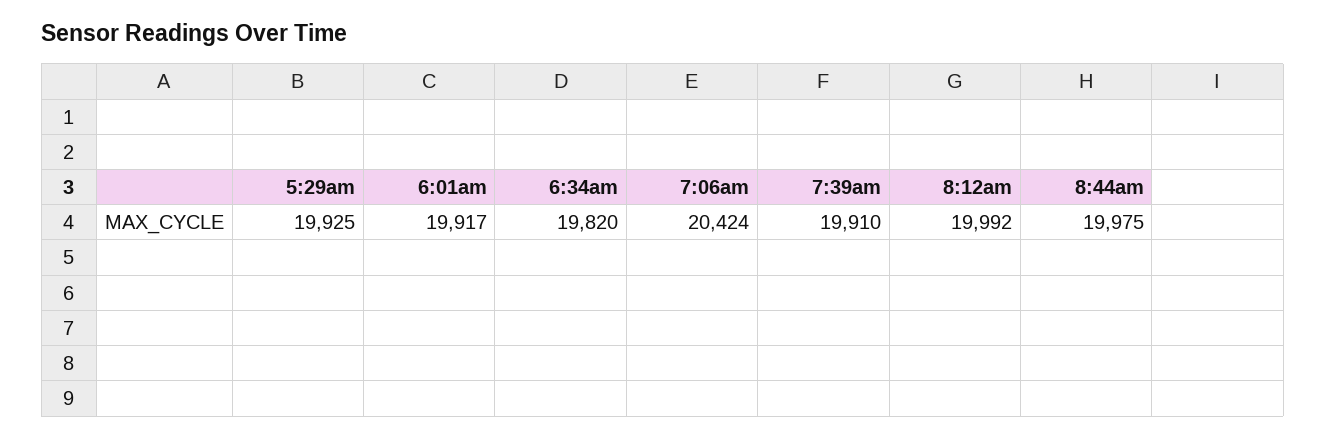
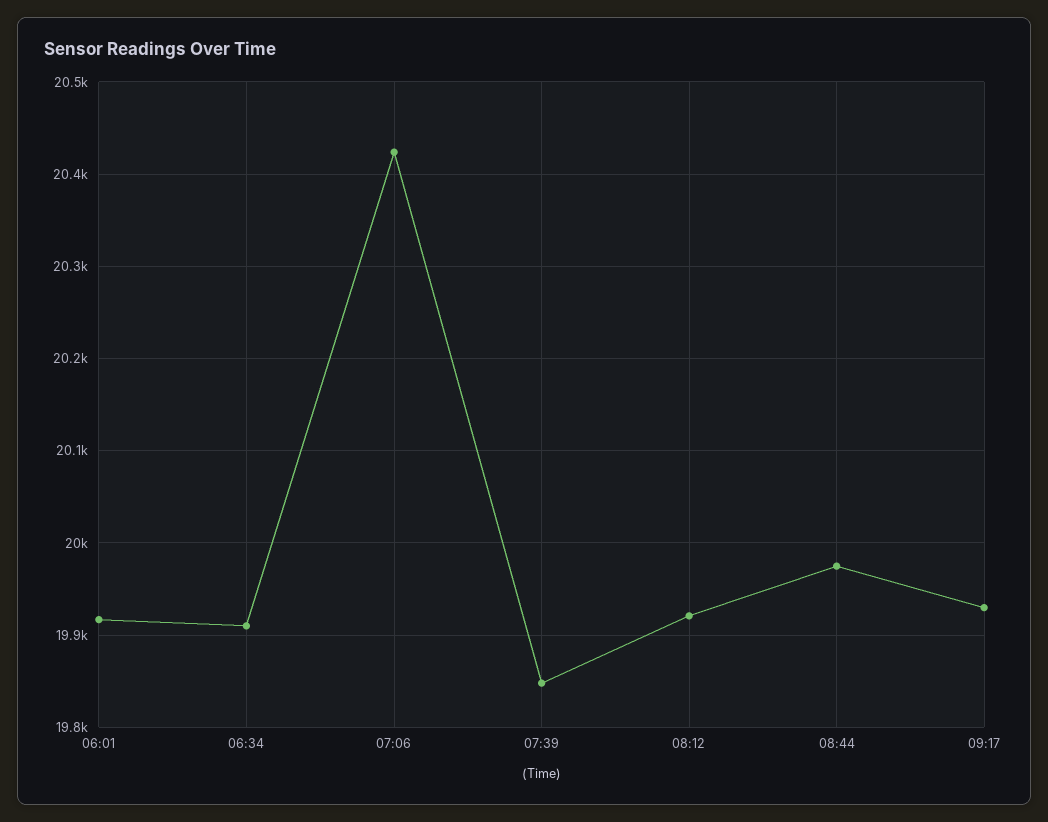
5:29am: 19925 -> none
6:34am: 19820 -> 19910
7:39am: 19910 -> 19850
8:12am: 19992 -> 19920
09:17: none -> 19930

